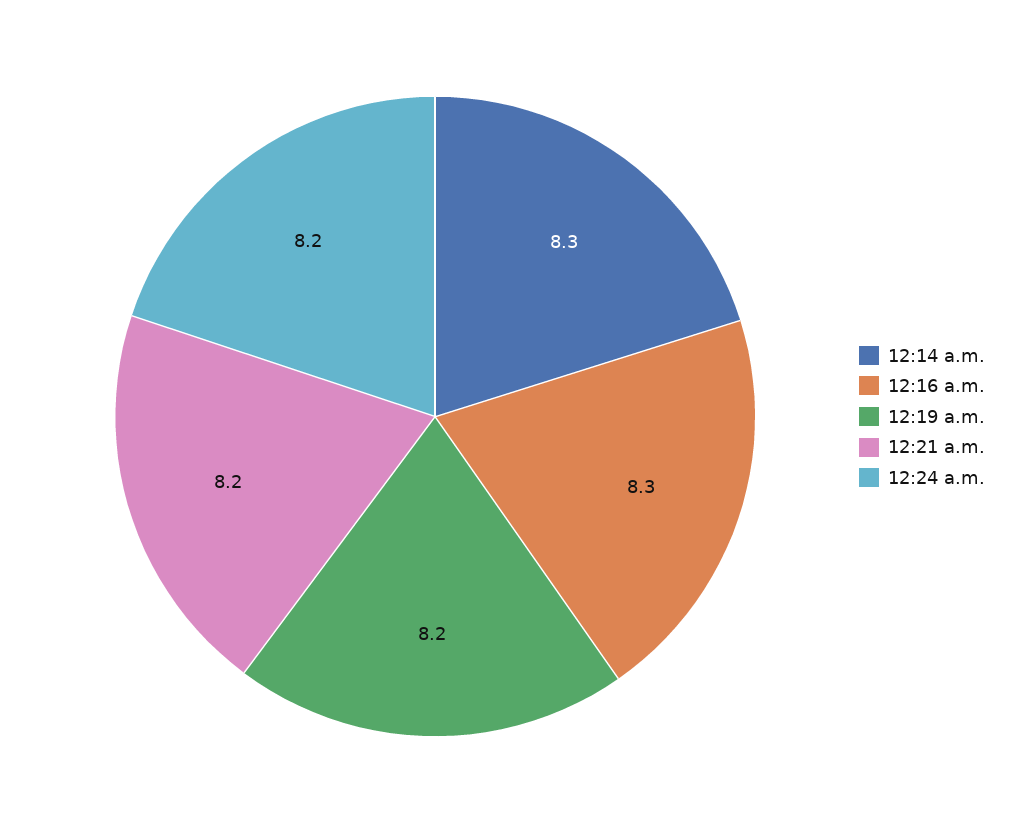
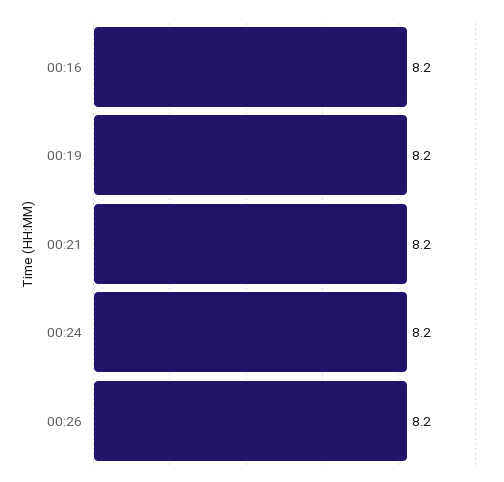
12:14 a.m.: 8.3 -> none
12:16 a.m.: 8.3 -> 8.2
00:26: none -> 8.2

